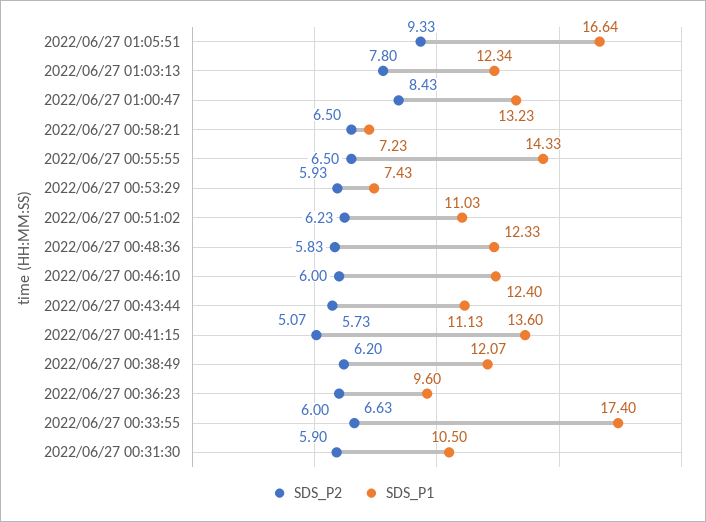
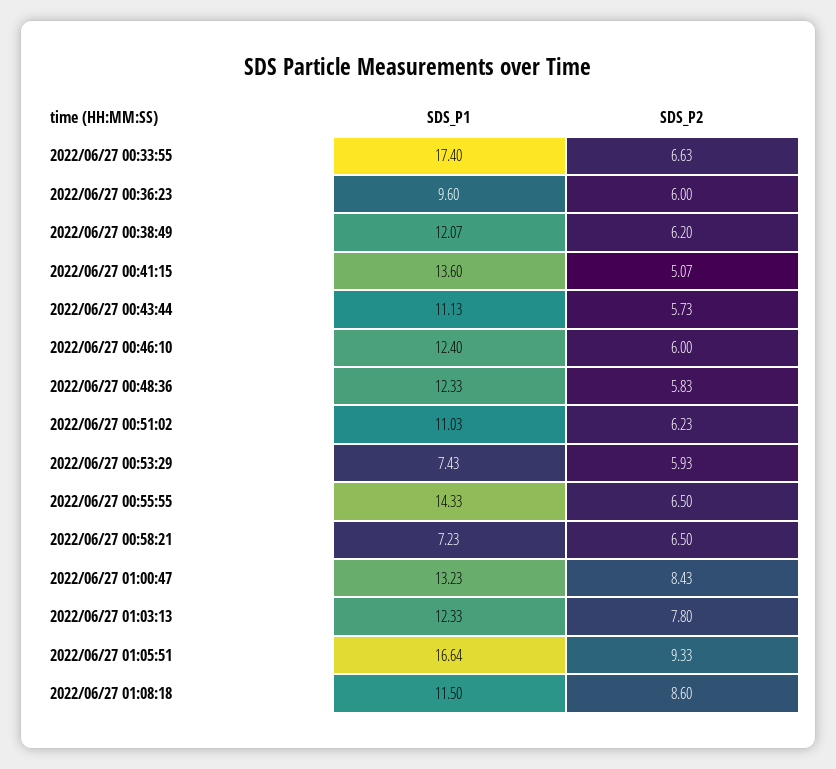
SDS_P1, 2022/06/27 01:03:13: 12.34 -> 12.33
SDS_P2, 2022/06/27 00:31:30: 5.9 -> none
SDS_P1, 2022/06/27 00:31:30: 10.5 -> none
SDS_P1, 2022/06/27 01:08:18: none -> 11.5
SDS_P2, 2022/06/27 01:08:18: none -> 8.6

